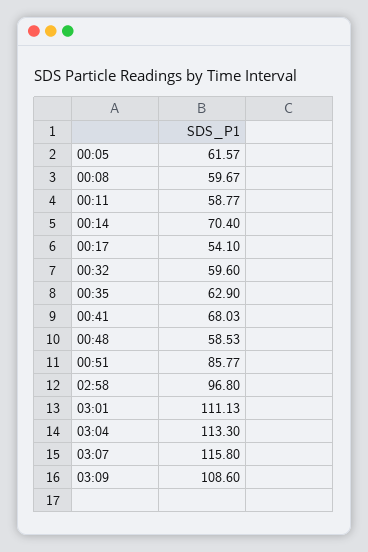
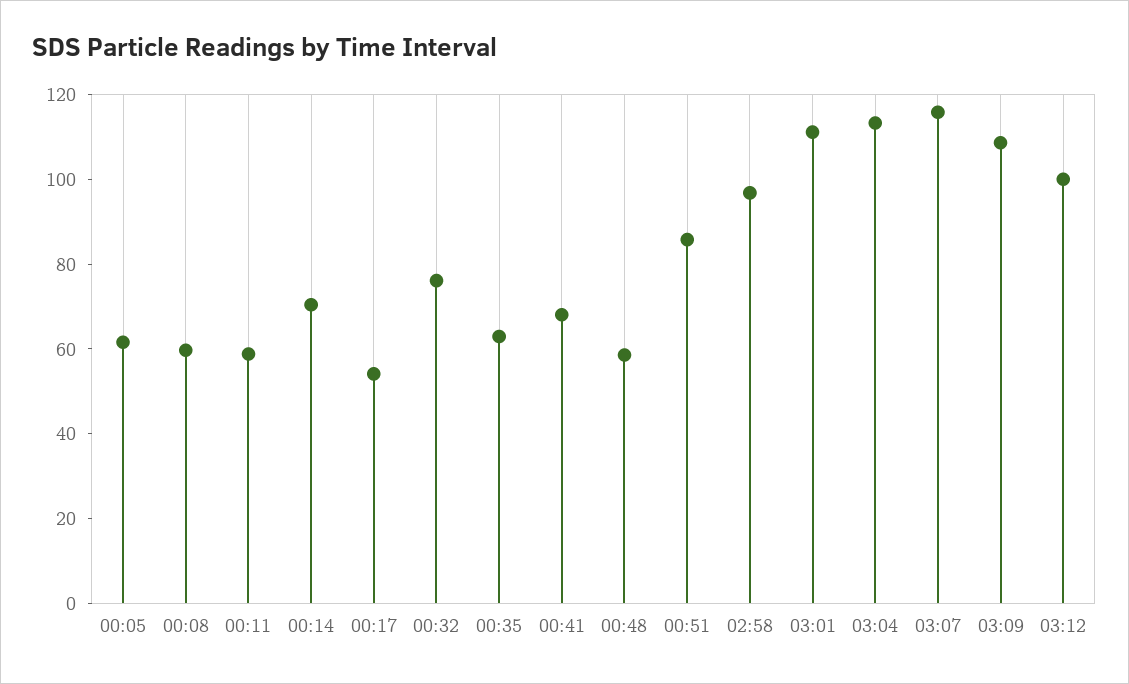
00:32: 59.6 -> 75
03:12: none -> 100

